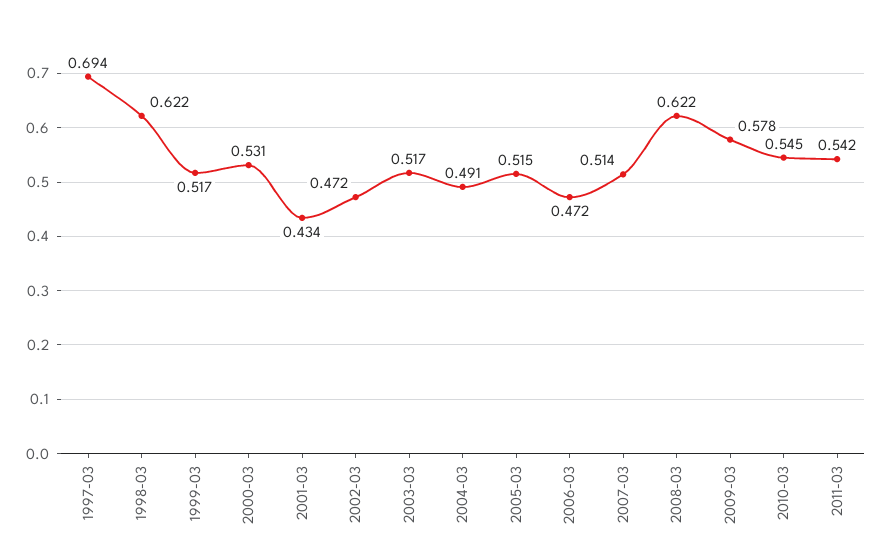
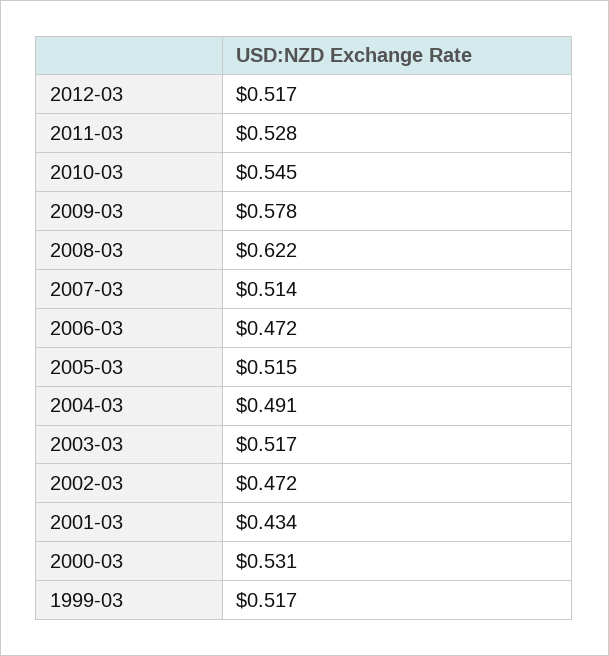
1997-03: 0.694 -> none
1998-03: 0.622 -> none
2011-03: 0.542 -> 0.528
2012-03: none -> 0.517

